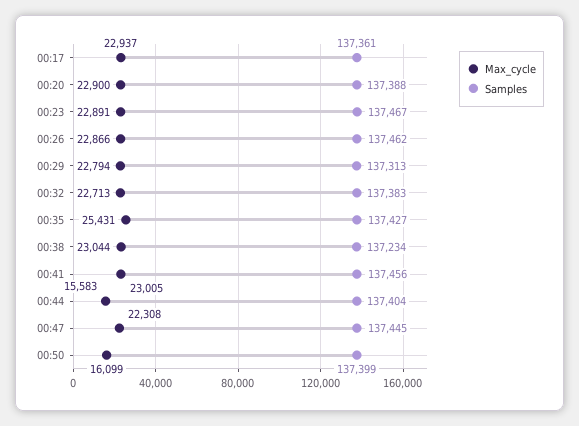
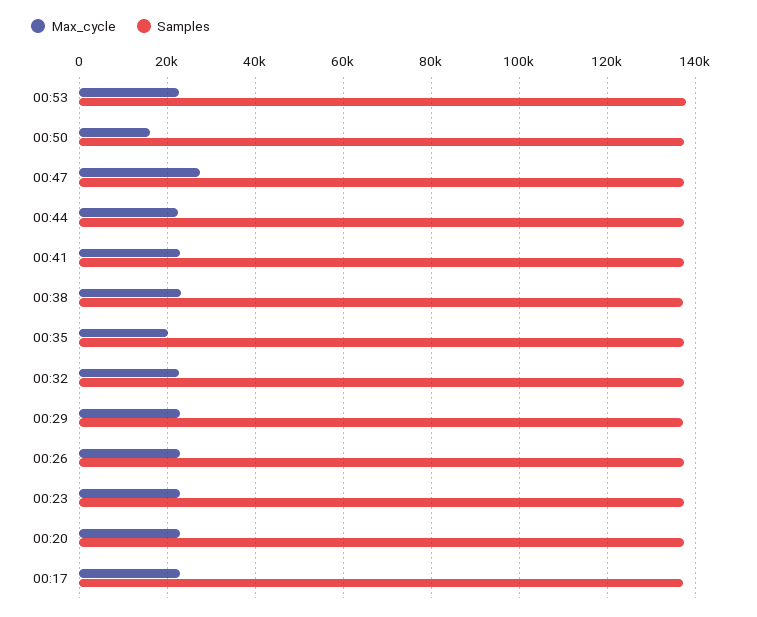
Max_cycle, 00:35: 25431 -> 20000
Max_cycle, 00:44: 15583 -> 22000
Max_cycle, 00:47: 22308 -> 28000
Max_cycle, 00:53: none -> 22000
Samples, 00:53: none -> 138000

